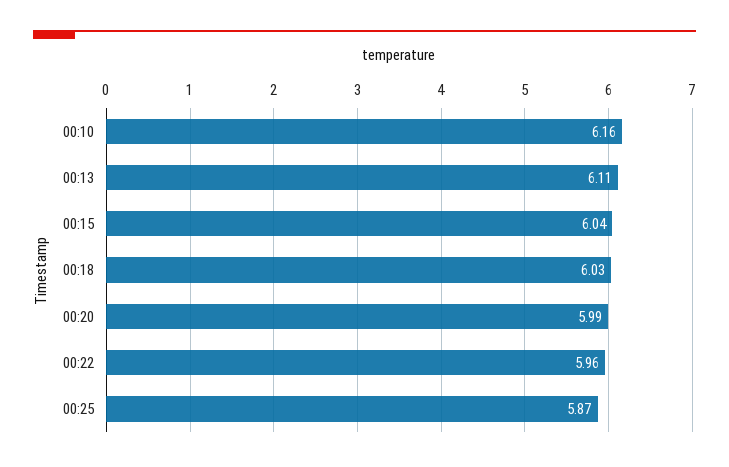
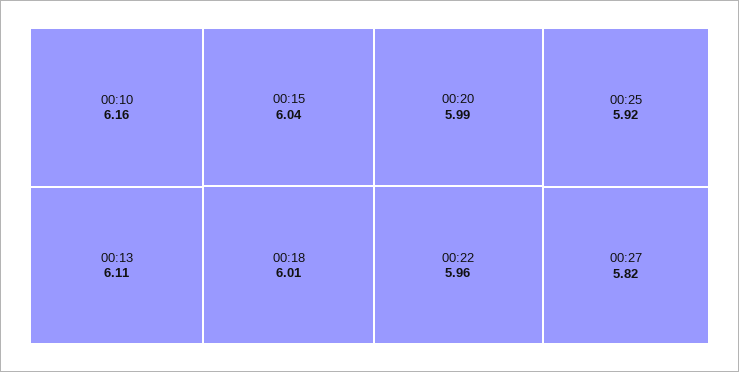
00:18: 6.03 -> 6.01
00:25: 5.87 -> 5.92
00:27: none -> 5.82

